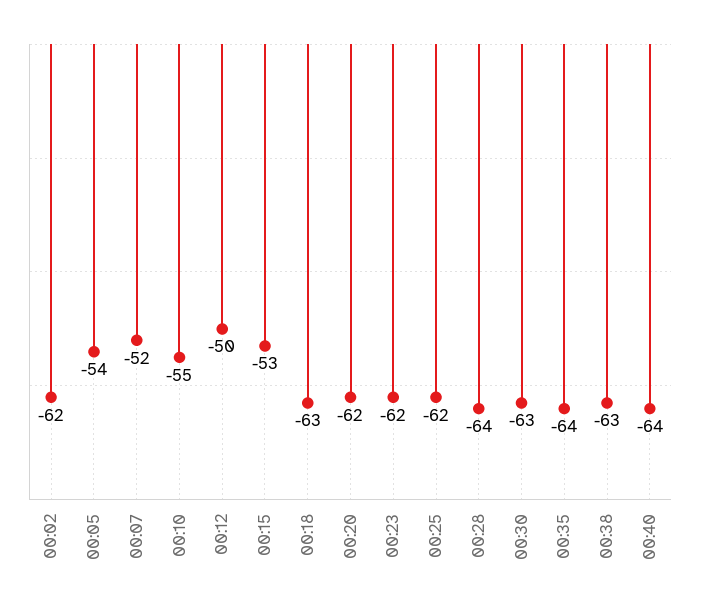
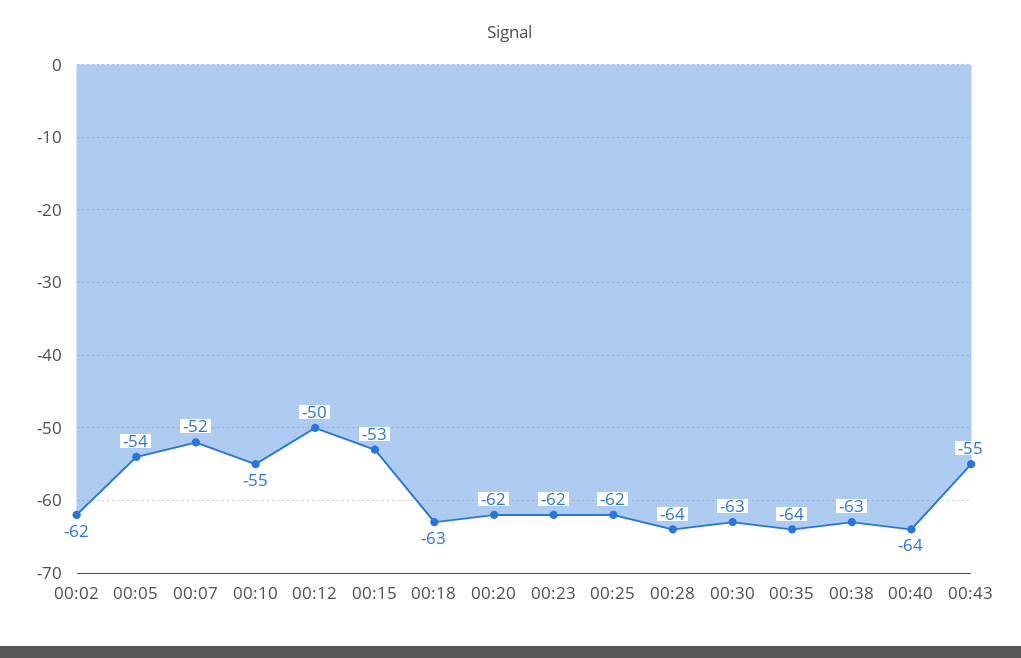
00:43: none -> -55

